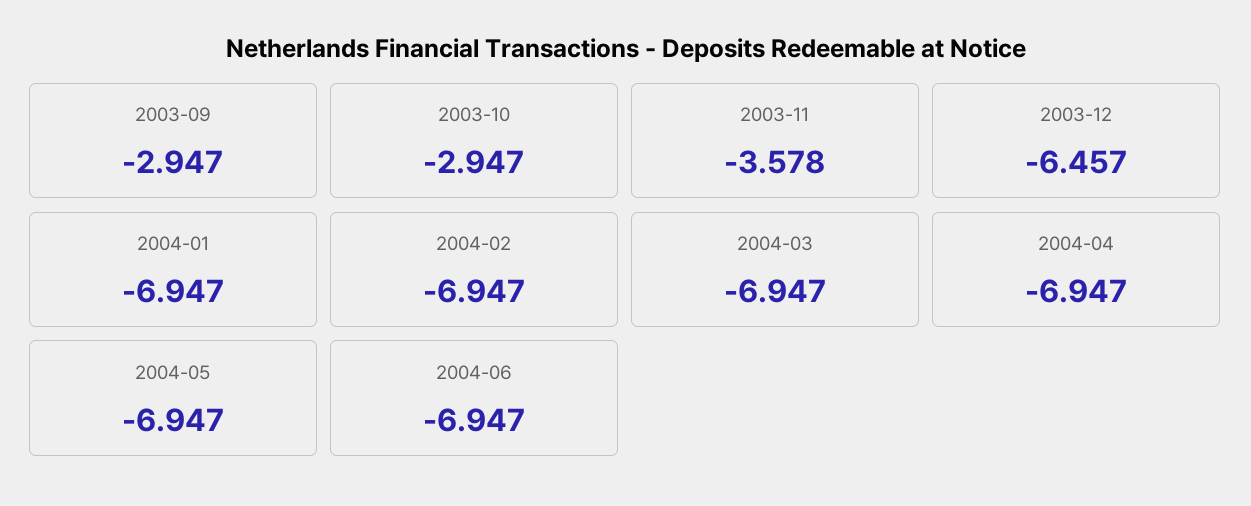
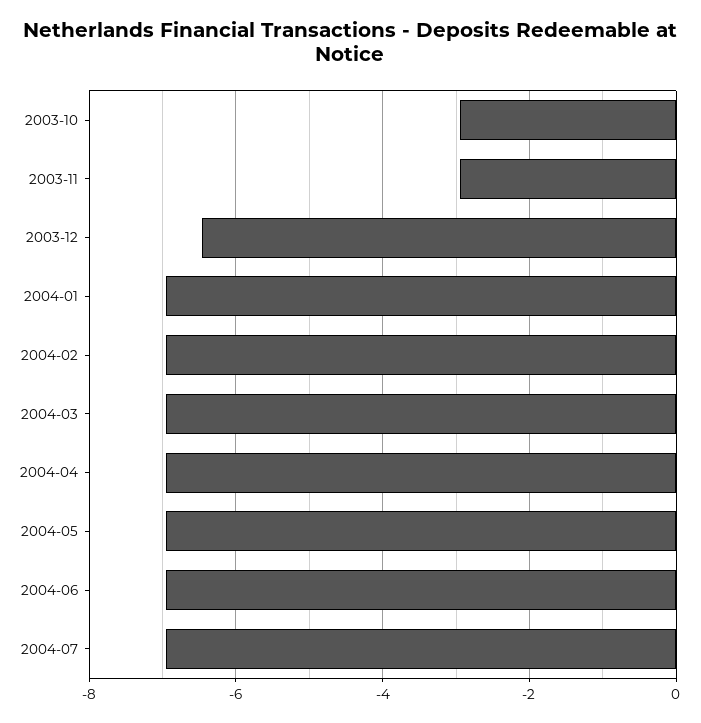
2003-09: -2.947 -> none
2003-11: -3.578 -> -3
2004-07: none -> -7

